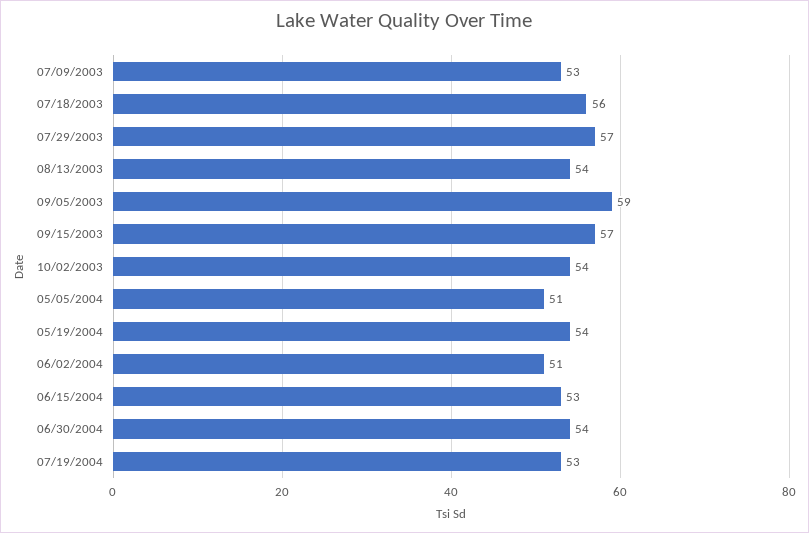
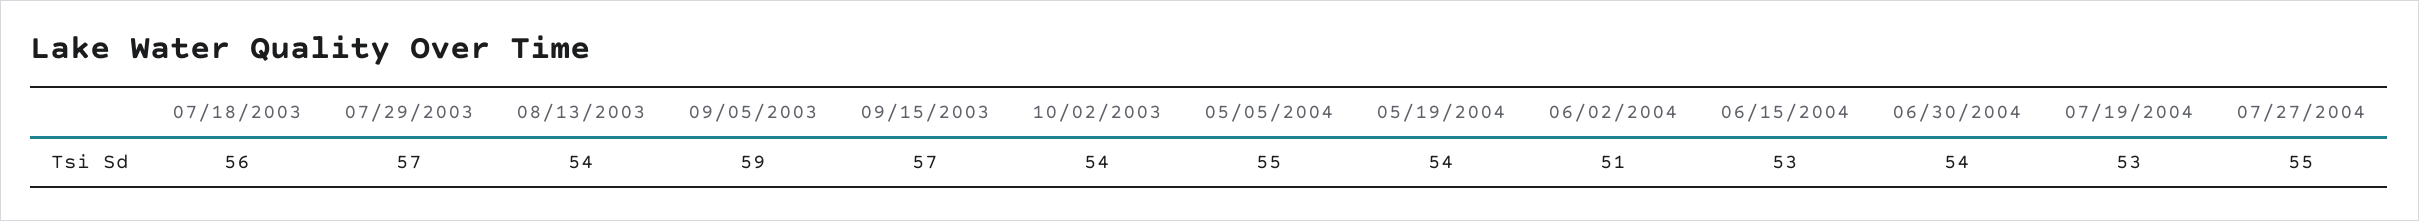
07/09/2003: 53 -> none
05/05/2004: 51 -> 55
07/27/2004: none -> 55

